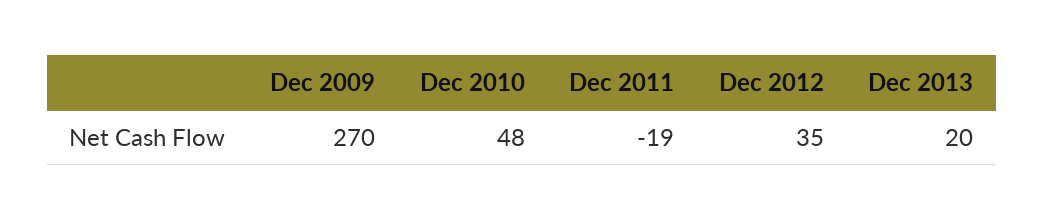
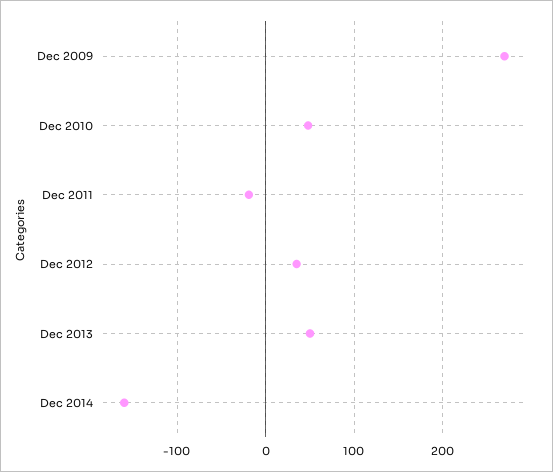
Dec 2013: 20 -> 50
Dec 2014: none -> -160

